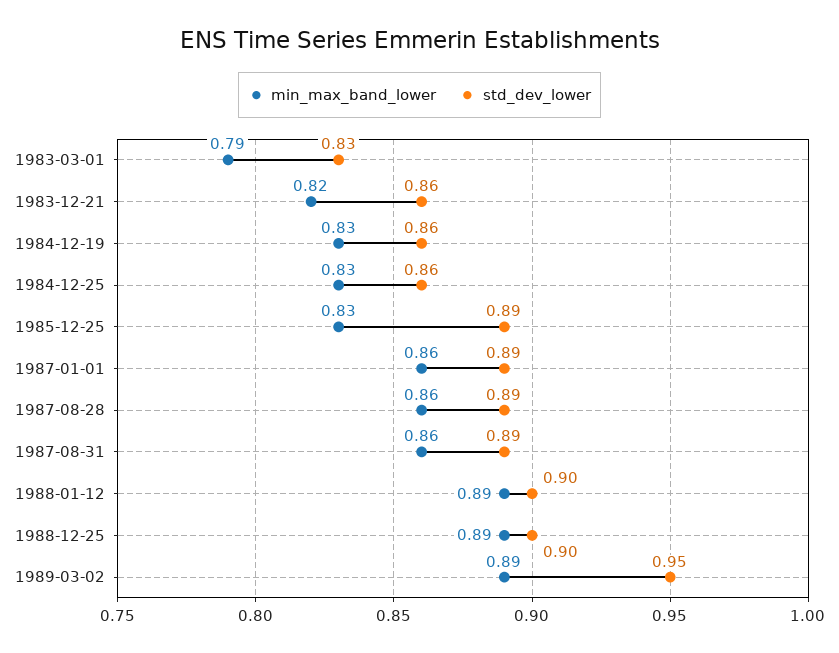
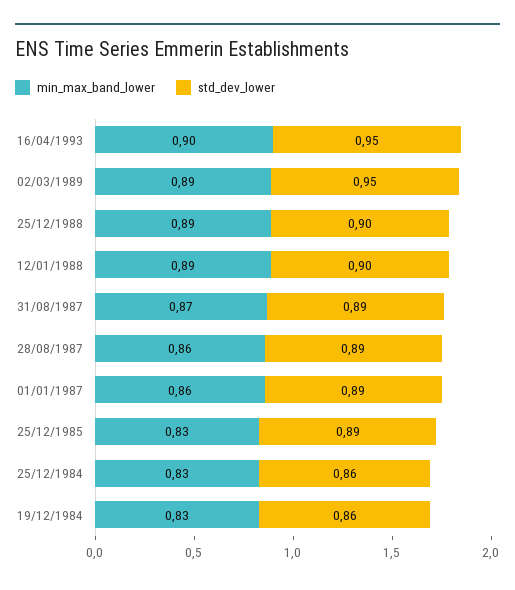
min_max_band_lower, 1983-03-01: 0.79 -> none
std_dev_lower, 1983-03-01: 0.83 -> none
min_max_band_lower, 1983-12-21: 0.82 -> none
std_dev_lower, 1983-12-21: 0.86 -> none
min_max_band_lower, 1987-08-31: 0.86 -> 0.87
min_max_band_lower, 16/04/1993: none -> 0.9
std_dev_lower, 16/04/1993: none -> 0.95

